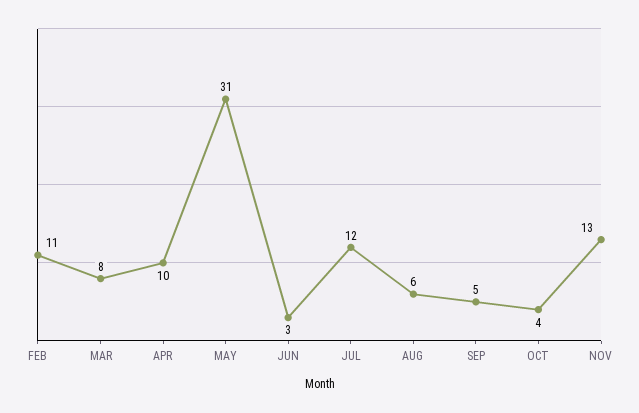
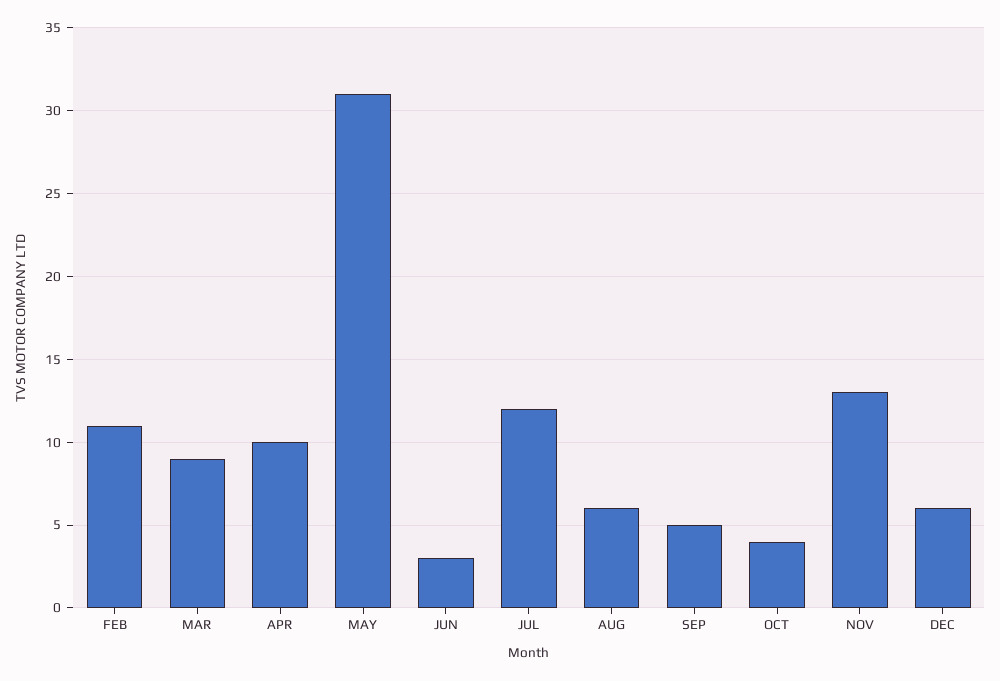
MAR: 8 -> 9
DEC: none -> 6

